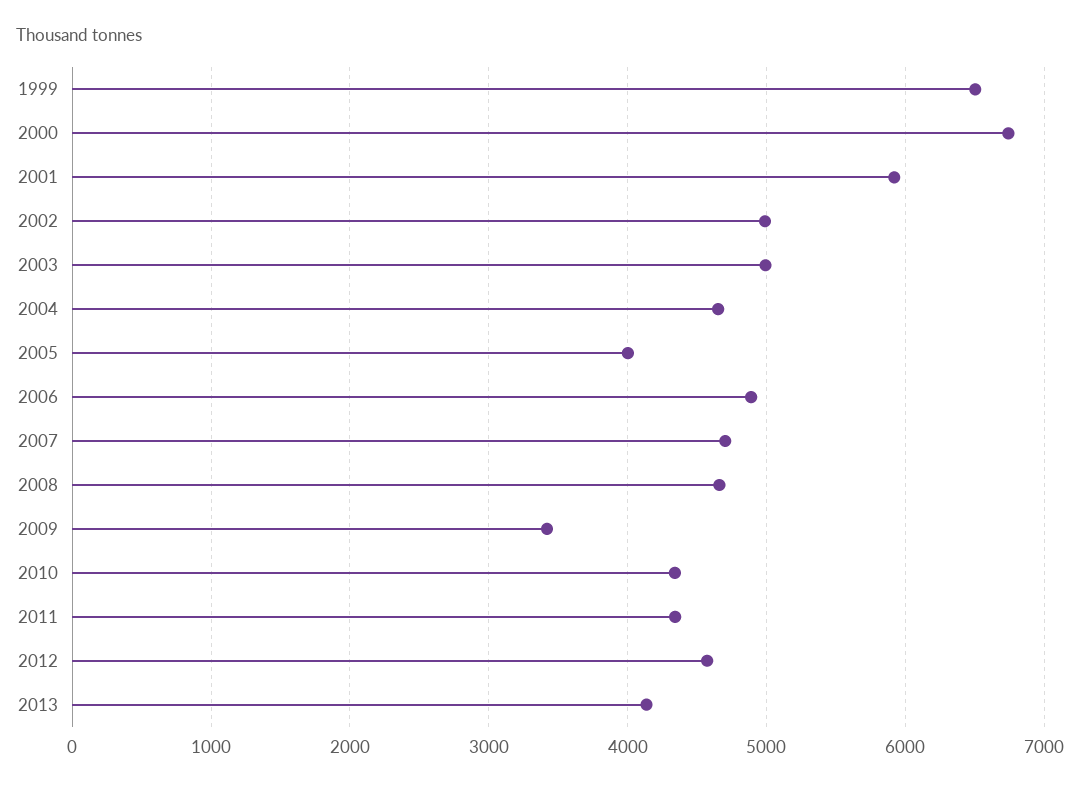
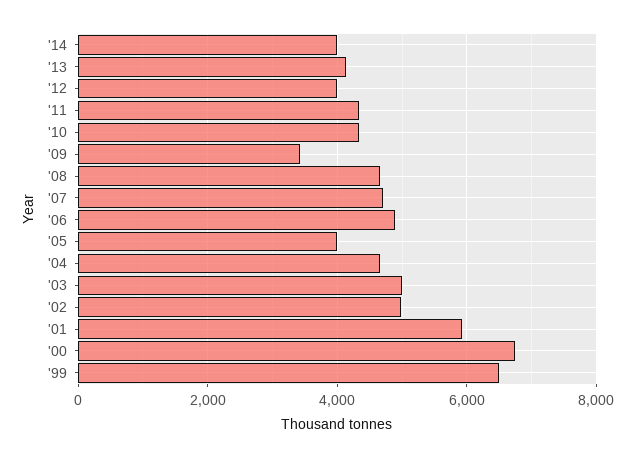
2012: 4600 -> 4000
'14: none -> 4000

